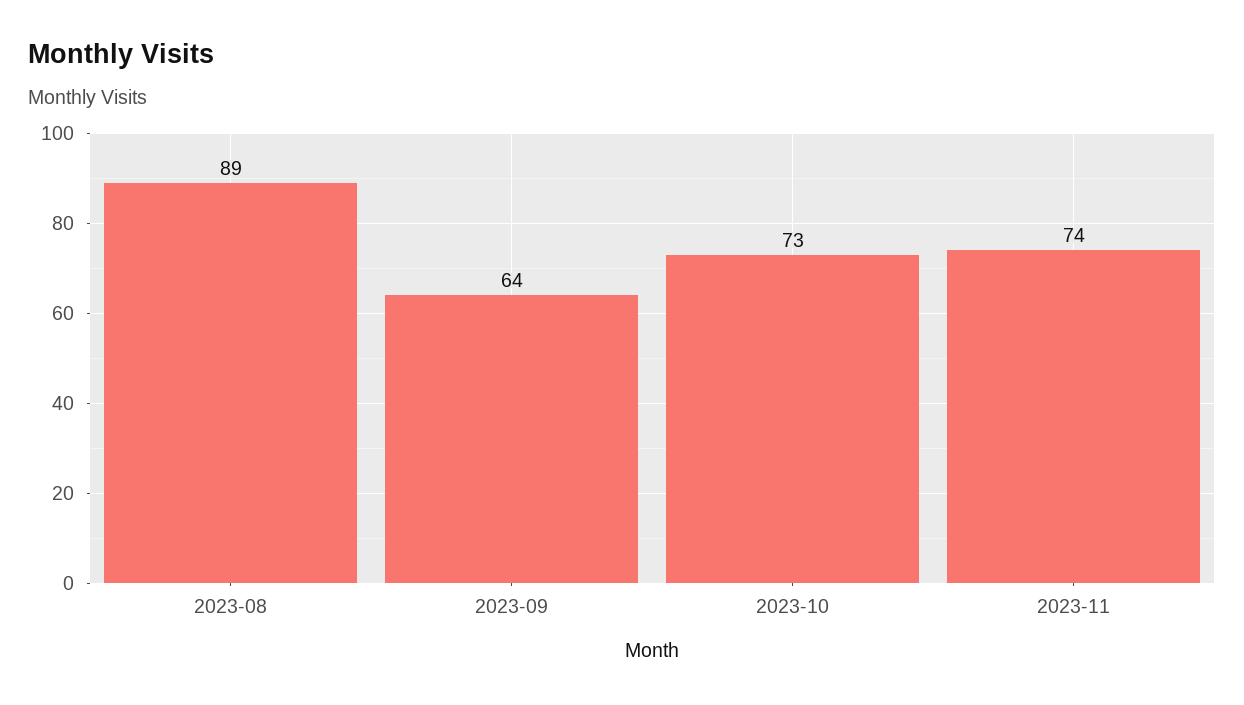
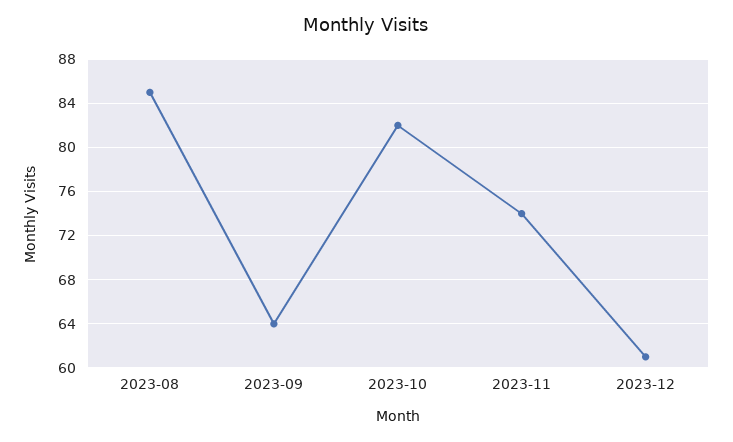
2023-08: 89 -> 85
2023-10: 73 -> 82
2023-12: none -> 61

